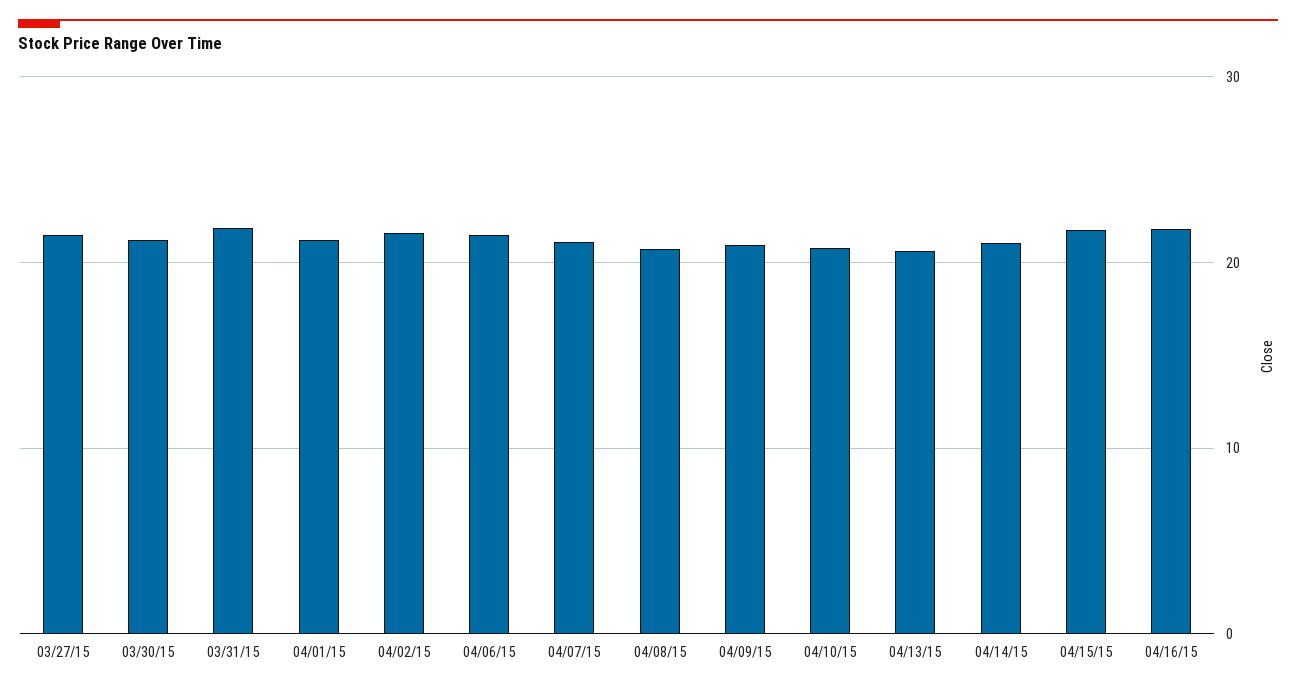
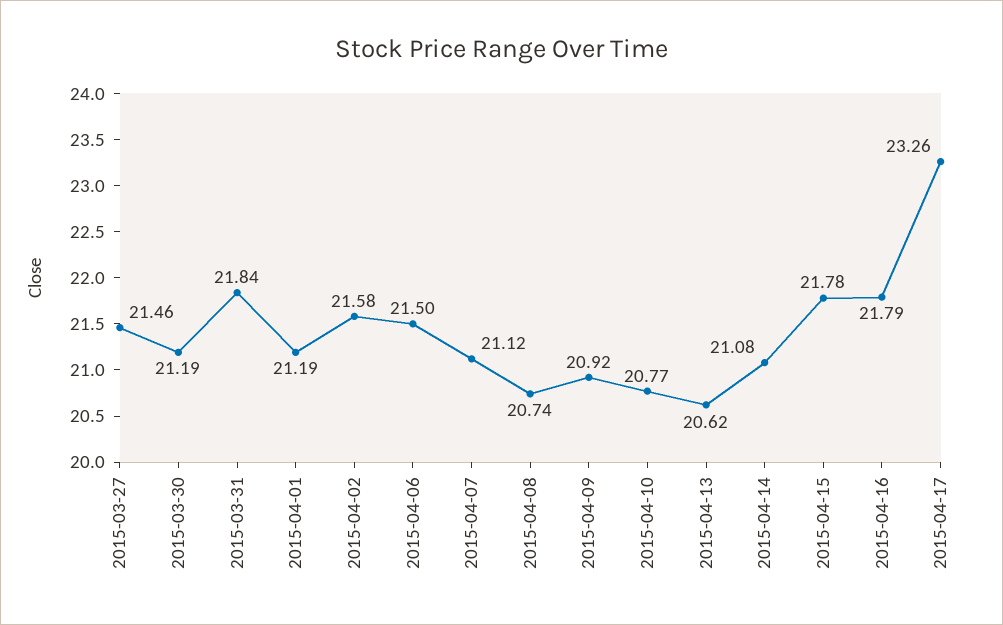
2015-04-17: none -> 23.26

